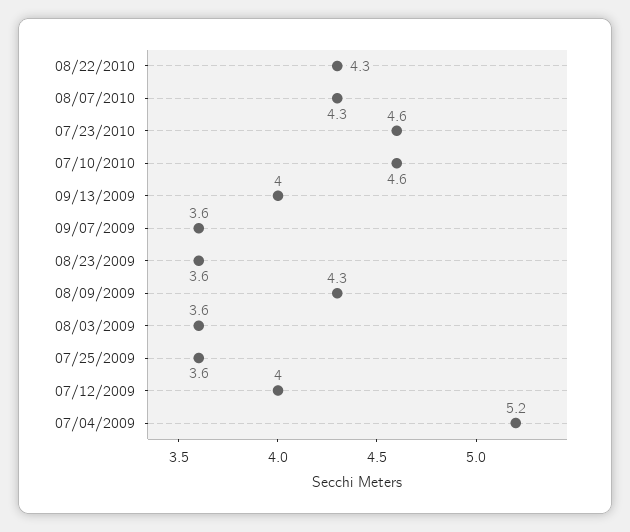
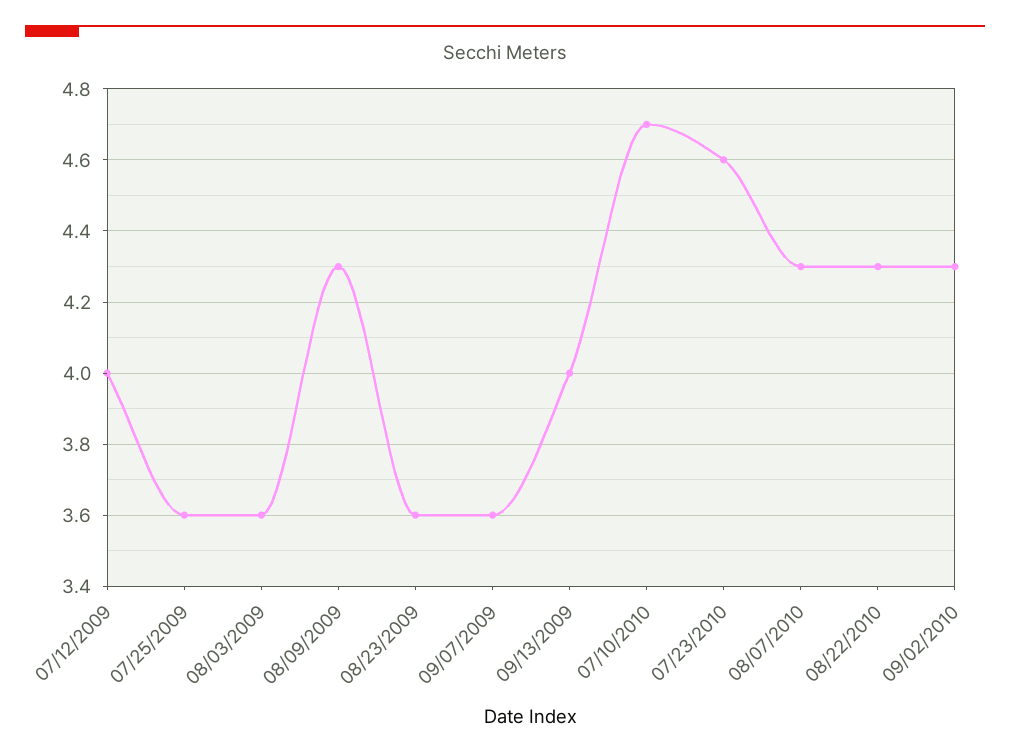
07/10/2010: 4.6 -> 4.7
07/04/2009: 5.2 -> none
09/02/2010: none -> 4.3

